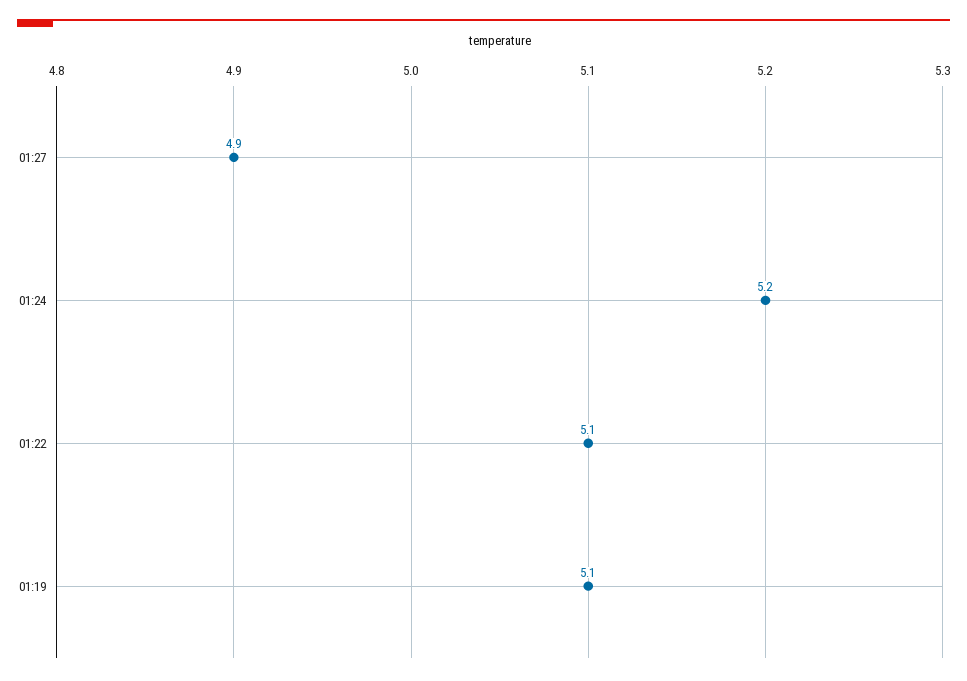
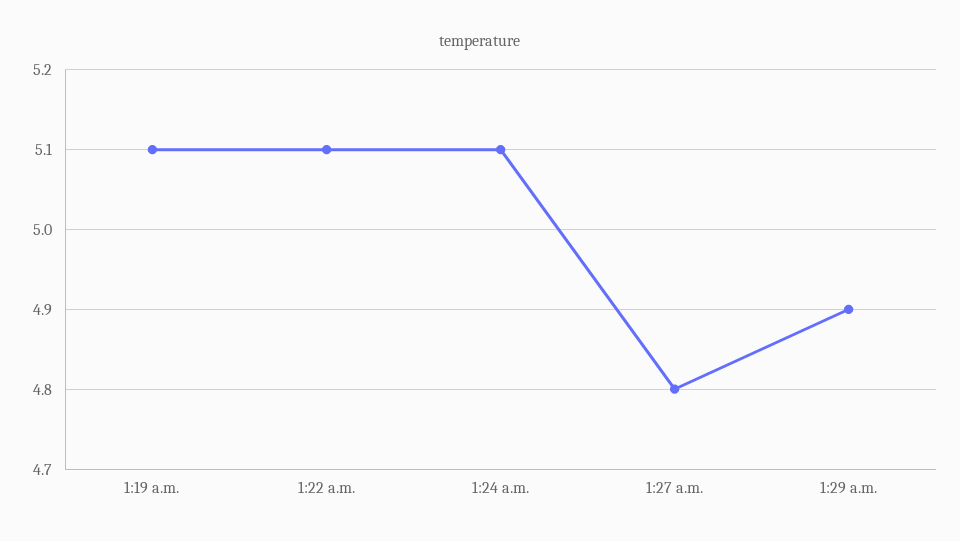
01:27: 4.9 -> 4.8
01:24: 5.2 -> 5.1
1:29 a.m.: none -> 4.9

